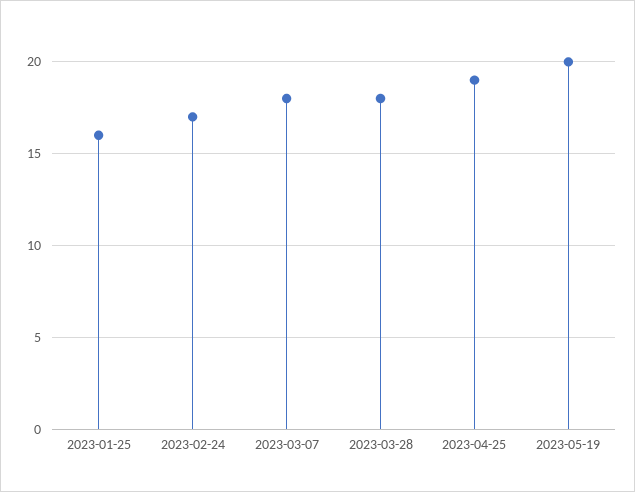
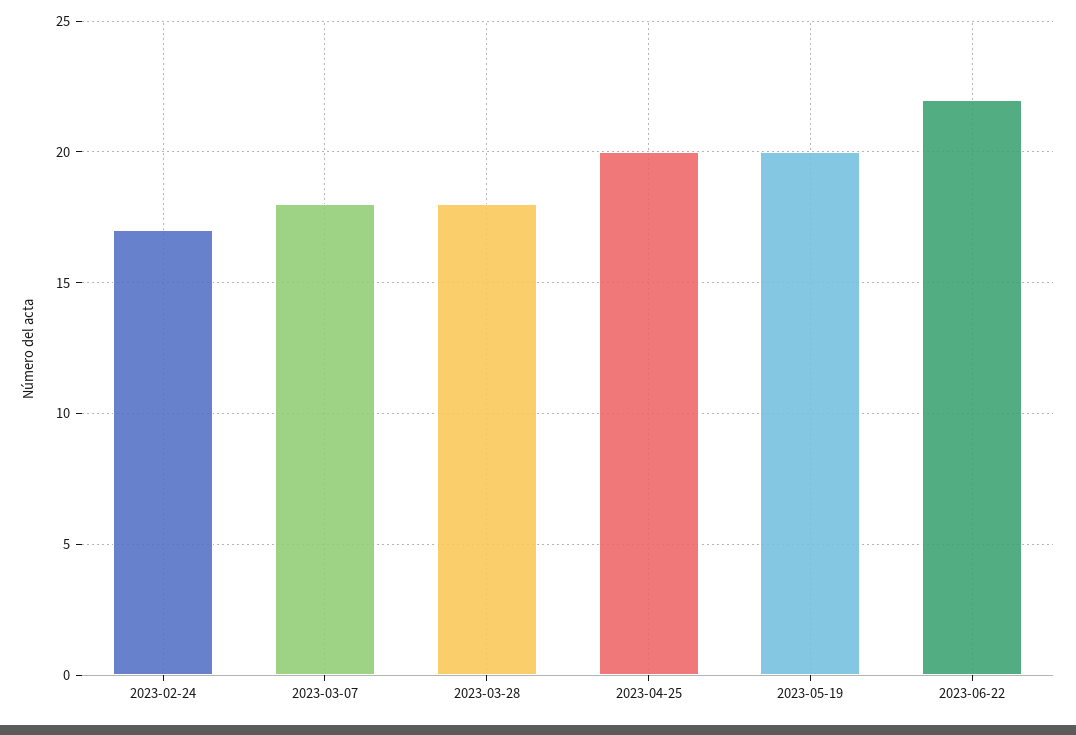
2023-01-25: 16 -> none
2023-04-25: 19 -> 20
2023-06-22: none -> 22

